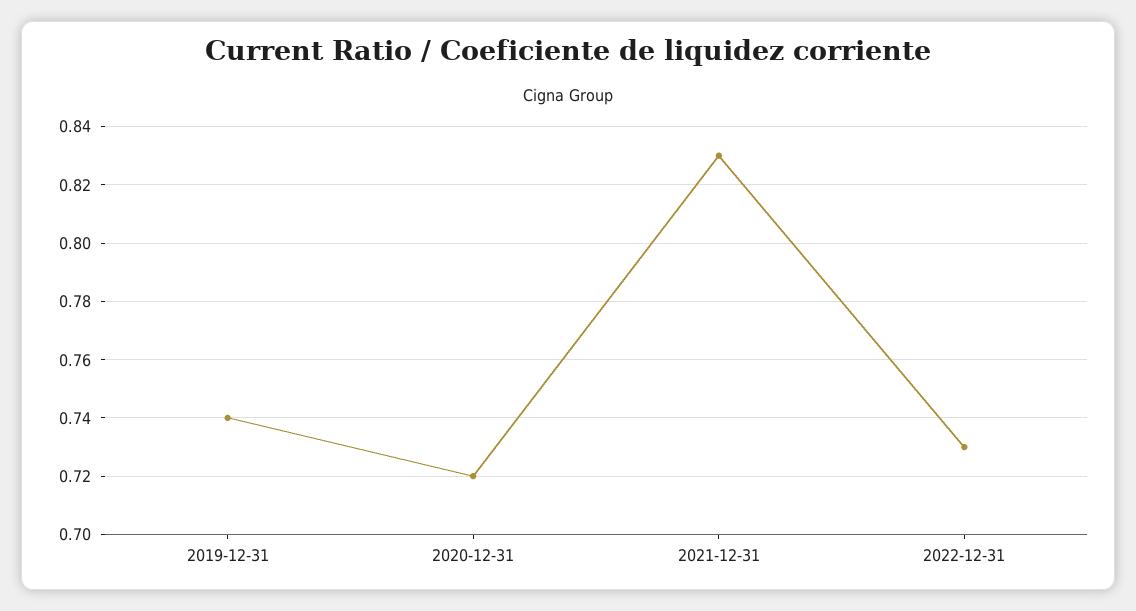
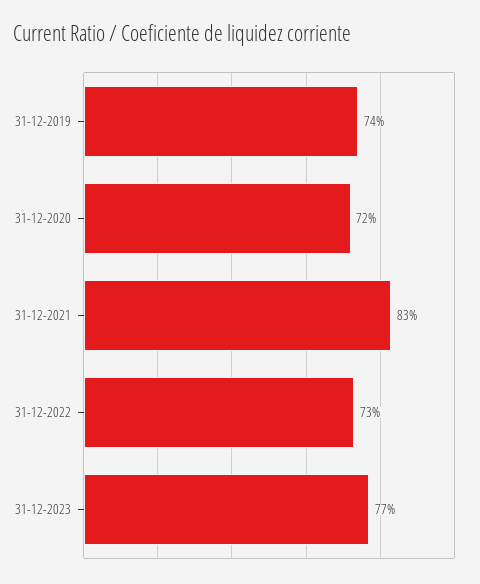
31-12-2023: none -> 0.77

